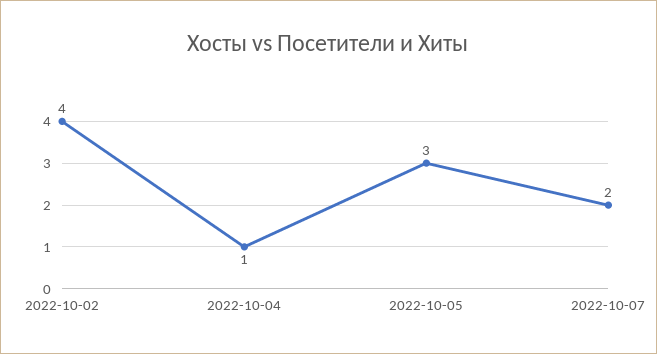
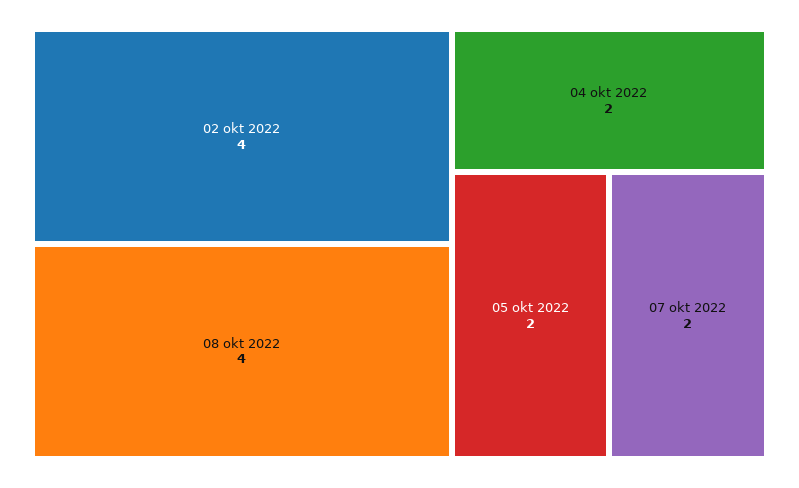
2022-10-04: 1 -> 2
2022-10-05: 3 -> 2
08 okt 2022: none -> 4

